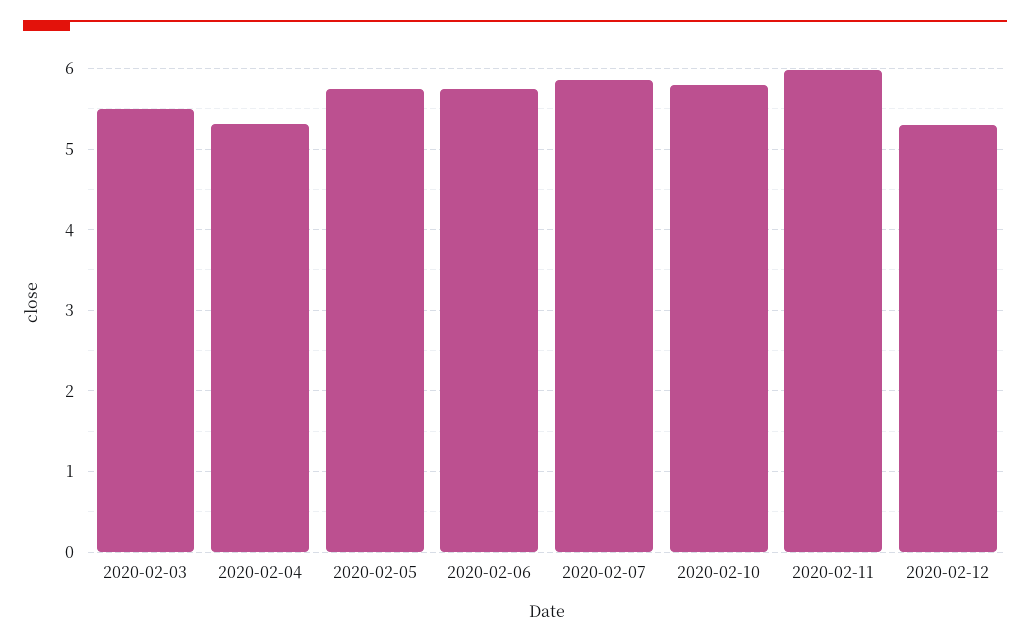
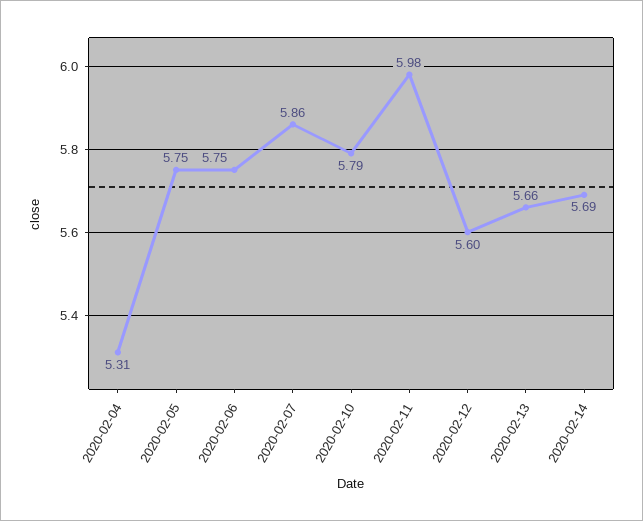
2020-02-03: 5.5 -> none
2020-02-12: 5.3 -> 5.6
2020-02-13: none -> 5.66
2020-02-14: none -> 5.69

